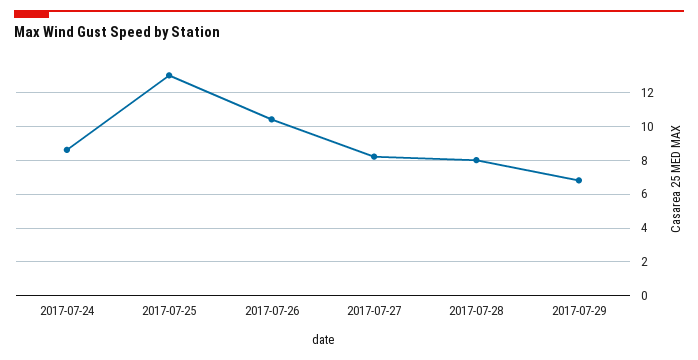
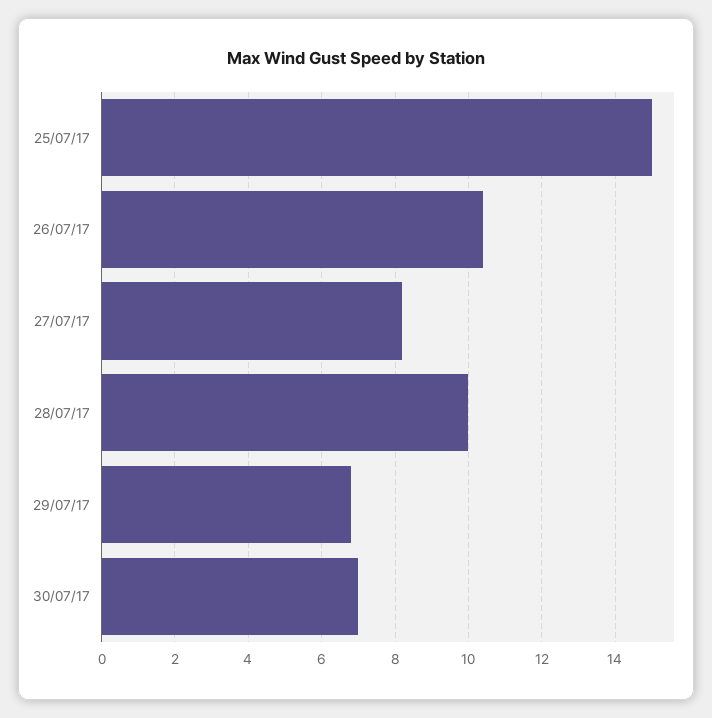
2017-07-24: 8.5 -> none
2017-07-25: 13 -> 15
2017-07-28: 8 -> 10
30/07/17: none -> 7

